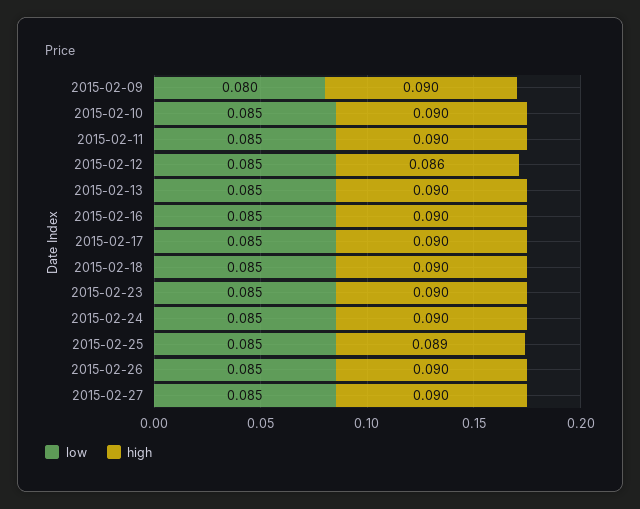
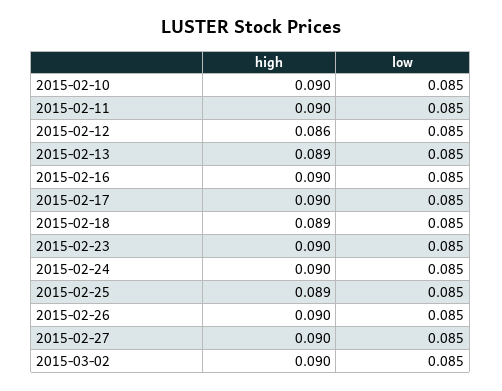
low, 2015-02-09: 0.08 -> none
high, 2015-02-09: 0.09 -> none
high, 2015-02-13: 0.09 -> 0.089
high, 2015-02-18: 0.09 -> 0.089
high, 2015-03-02: none -> 0.09
low, 2015-03-02: none -> 0.085

